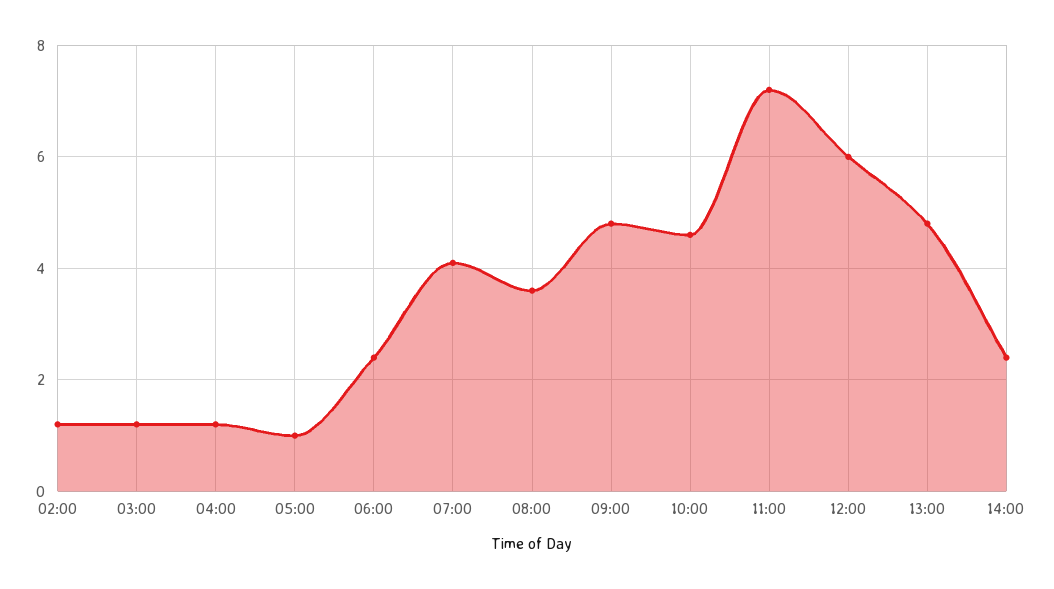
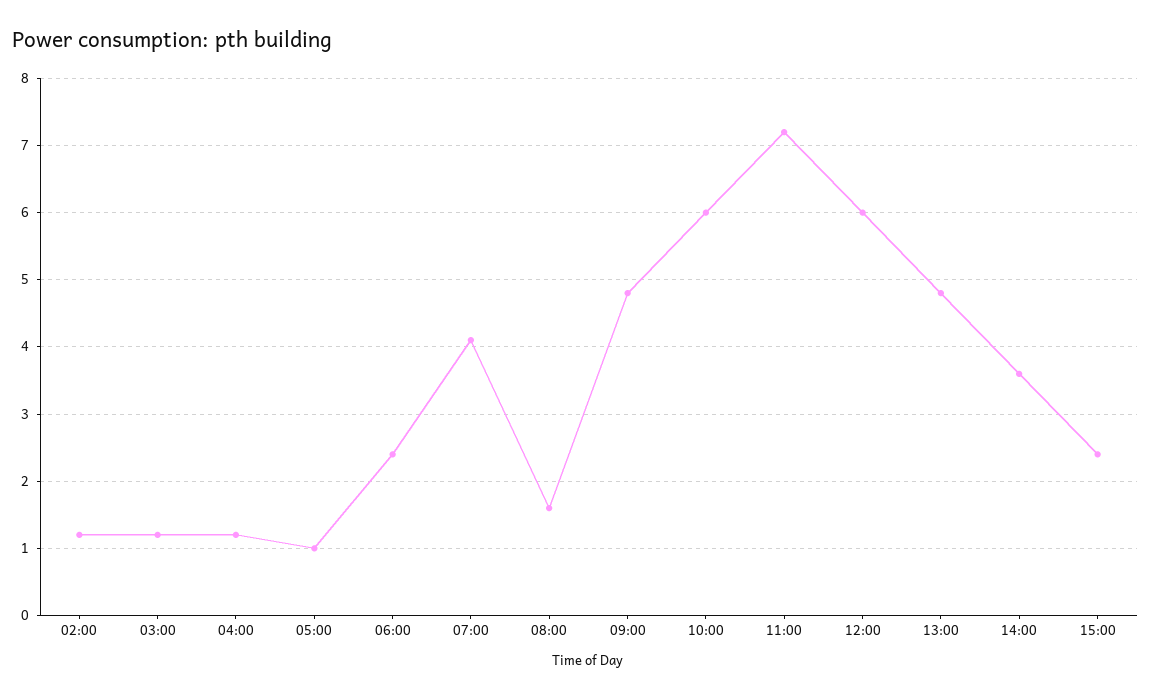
08:00: 3.5 -> 1.6
10:00: 4.5 -> 6
14:00: 2.5 -> 3.6
15:00: none -> 2.4

